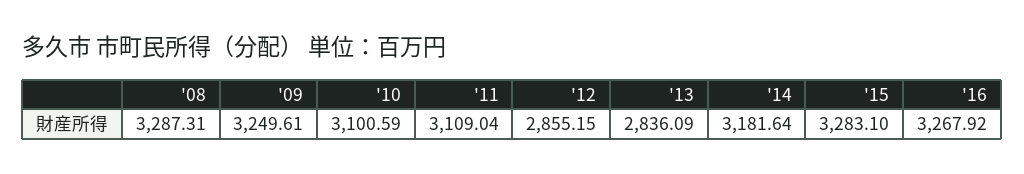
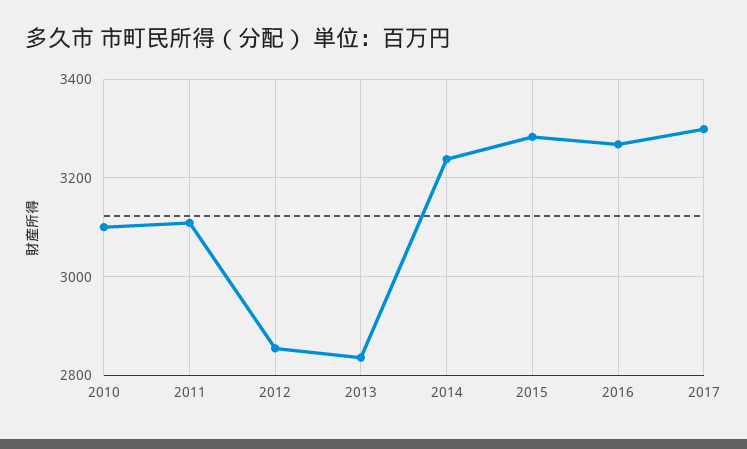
'08: 3287.31 -> none
'09: 3249.61 -> none
'14: 3181.64 -> 3240
2017: none -> 3300

